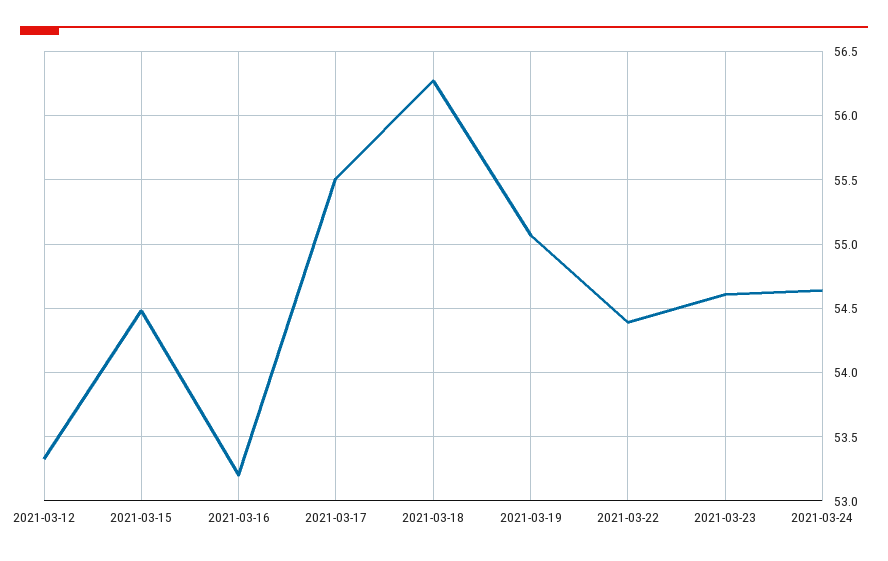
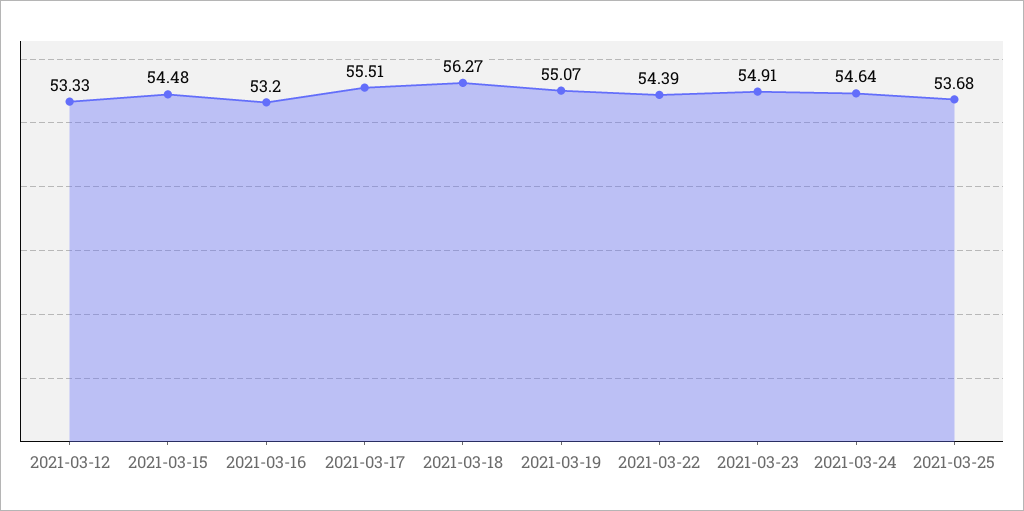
2021-03-23: 54.6 -> 54.91
2021-03-25: none -> 53.68

